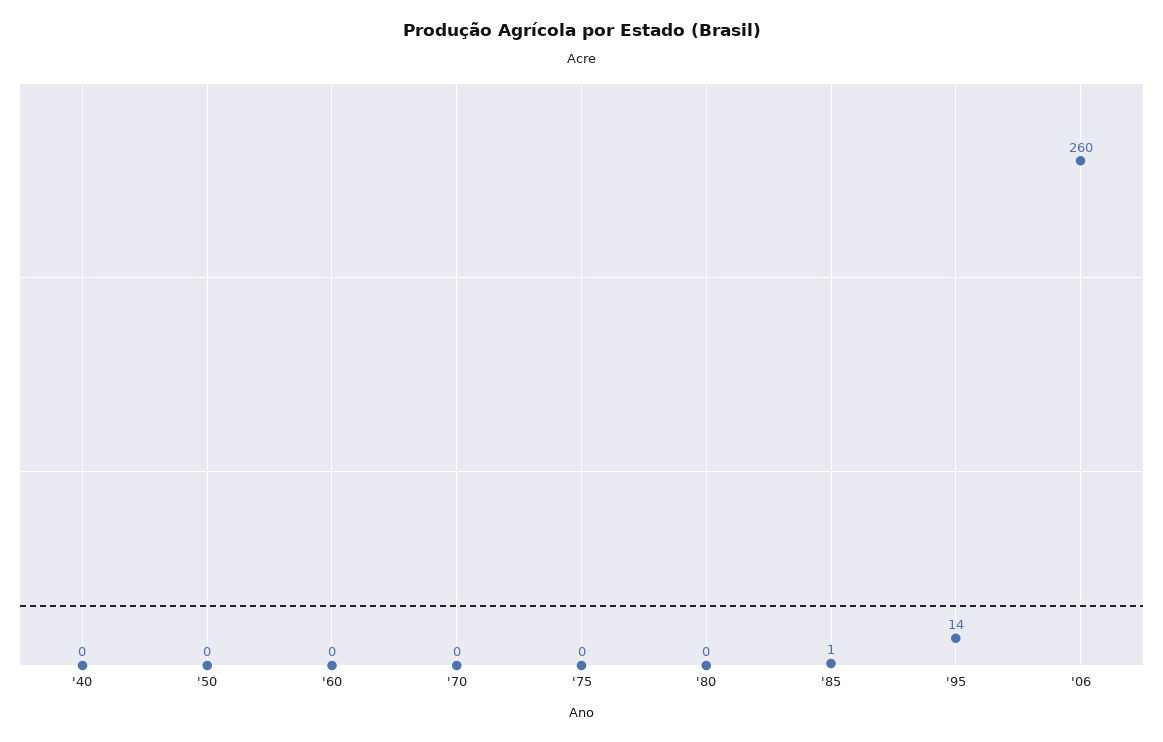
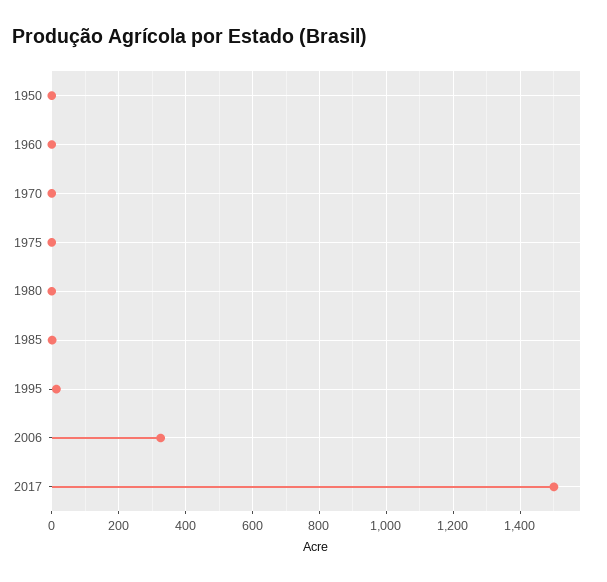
'40: 0 -> none
'06: 260 -> 320
2017: none -> 1500

